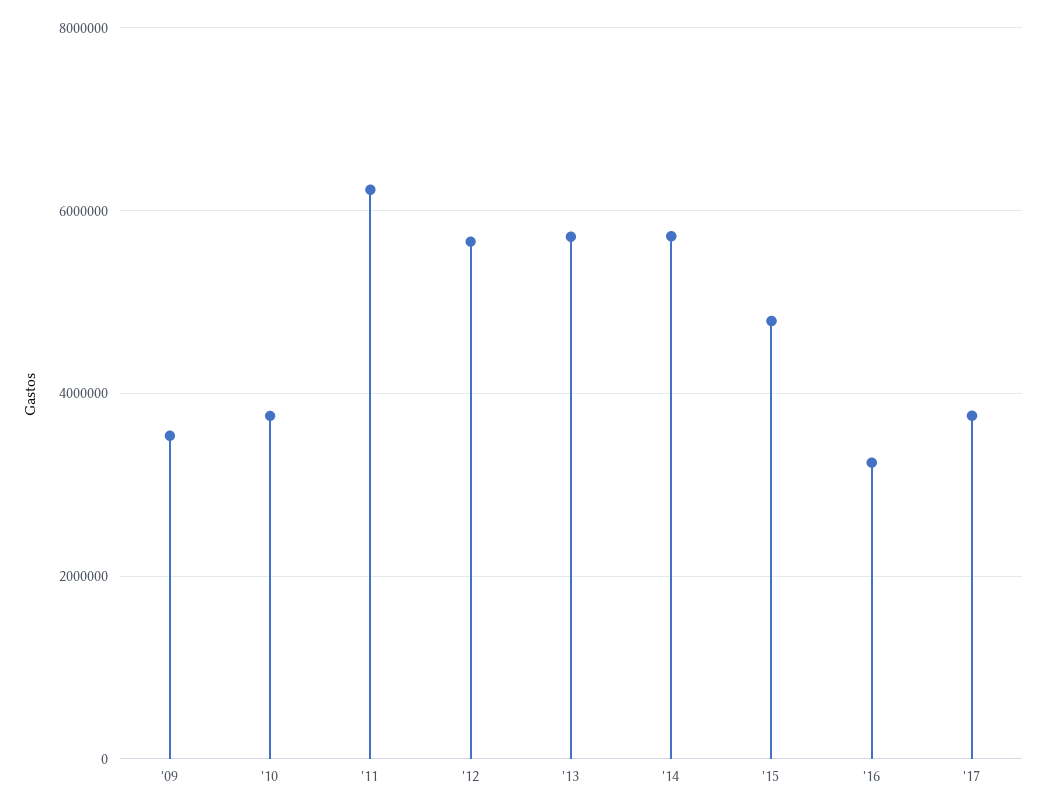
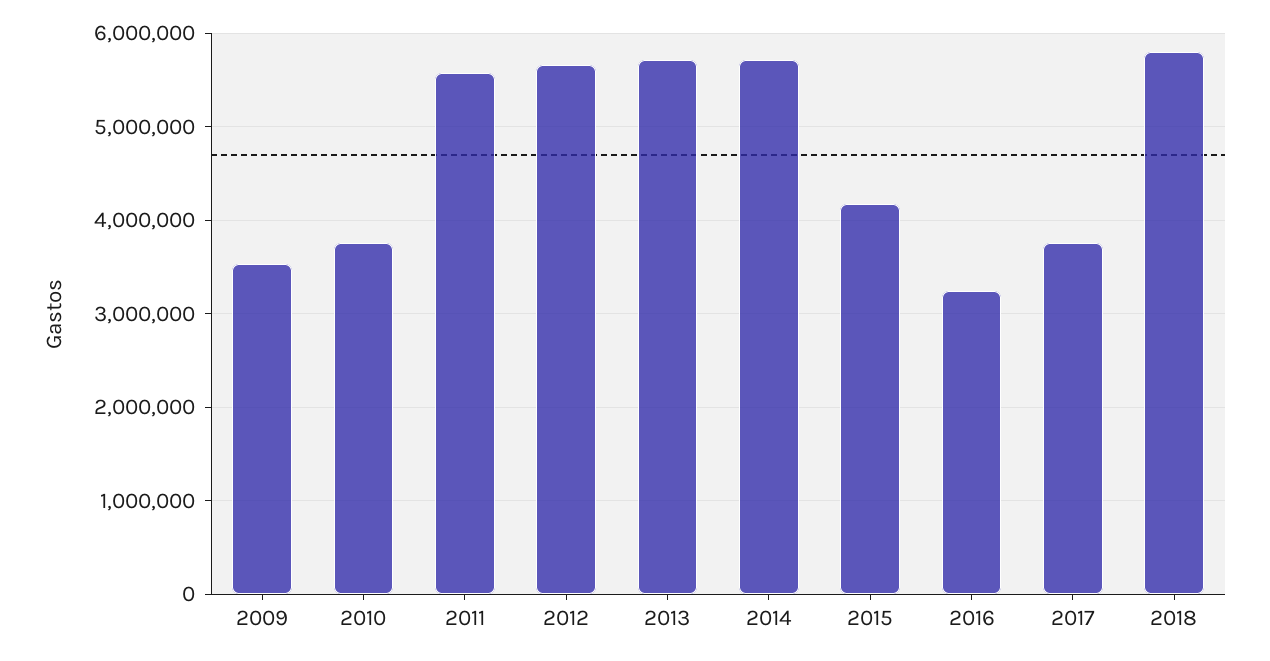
'11: 6200000 -> 5600000
'15: 4800000 -> 4200000
2018: none -> 5800000

